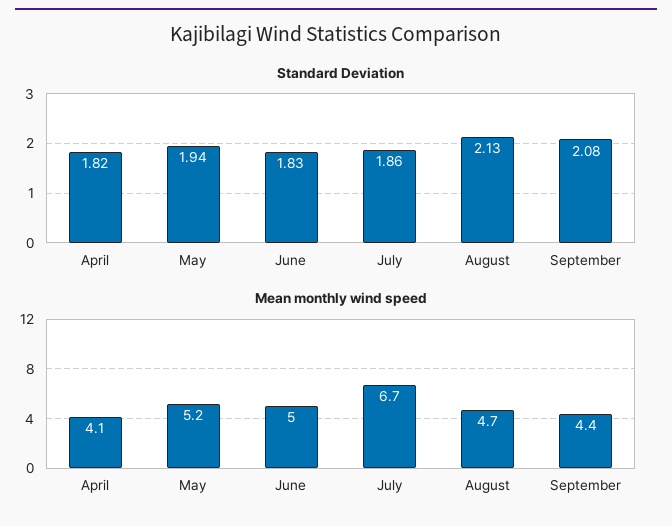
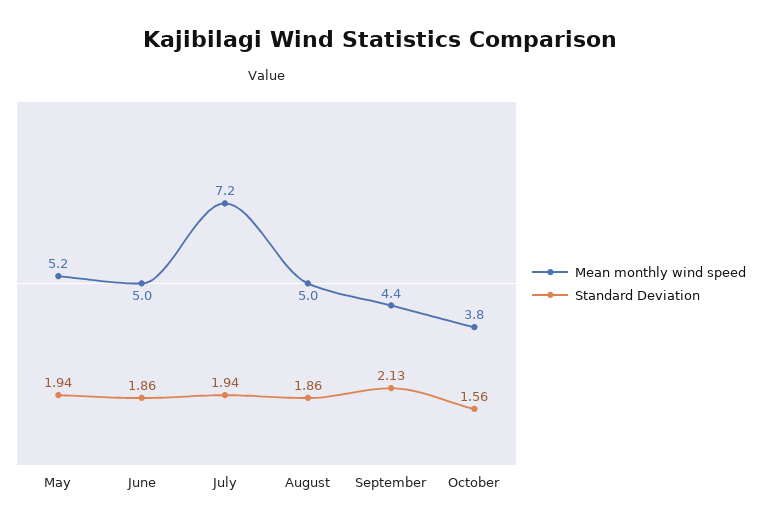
Standard Deviation, April: 1.82 -> none
Standard Deviation, June: 1.83 -> 1.86
Standard Deviation, July: 1.86 -> 1.94
Standard Deviation, August: 2.13 -> 1.86
Standard Deviation, September: 2.08 -> 2.13
Mean monthly wind speed, April: 4.1 -> none
Mean monthly wind speed, July: 6.7 -> 7.2
Mean monthly wind speed, August: 4.7 -> 5
Mean monthly wind speed, October: none -> 3.8
Standard Deviation, October: none -> 1.56

